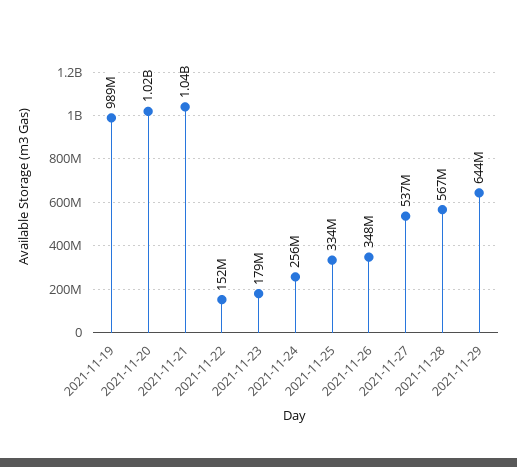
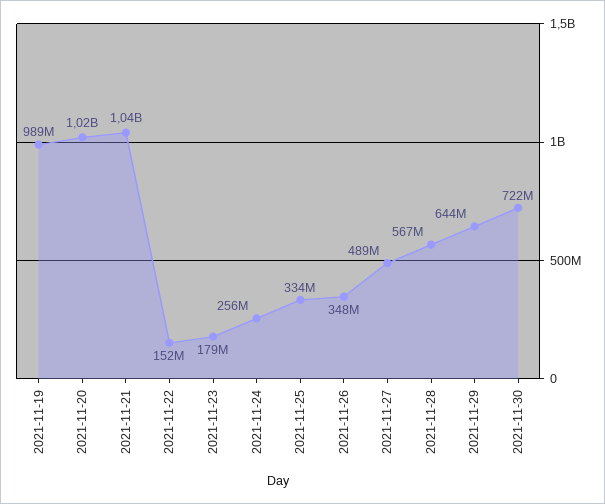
2021-11-27: 537000000 -> 489000000
2021-11-30: none -> 722000000

